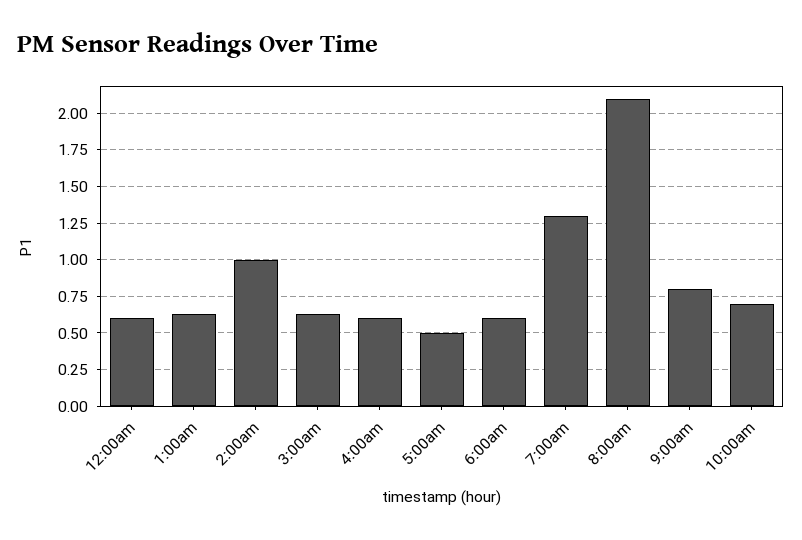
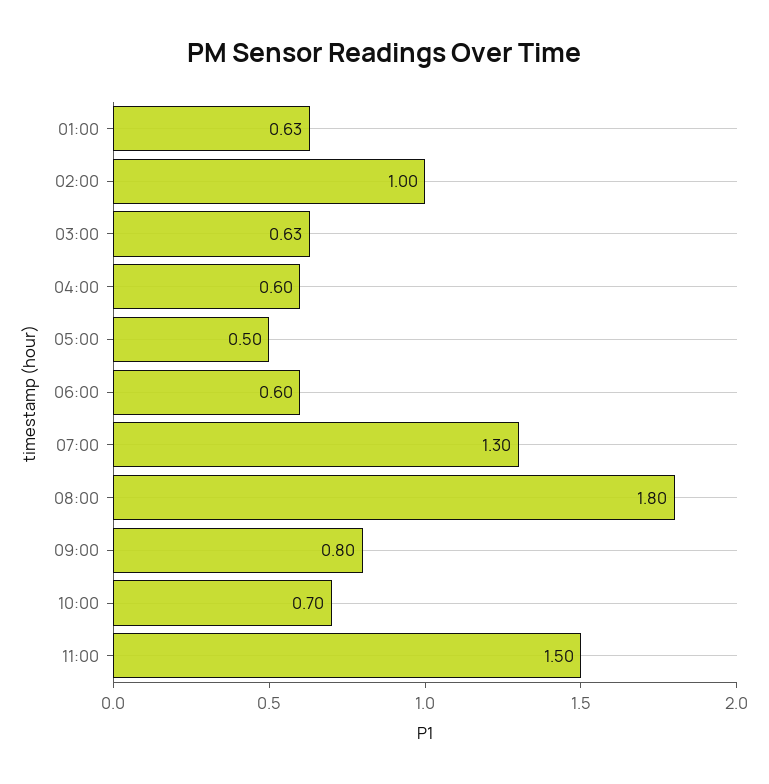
12:00am: 0.6 -> none
8:00am: 2.1 -> 1.8
11:00: none -> 1.5

